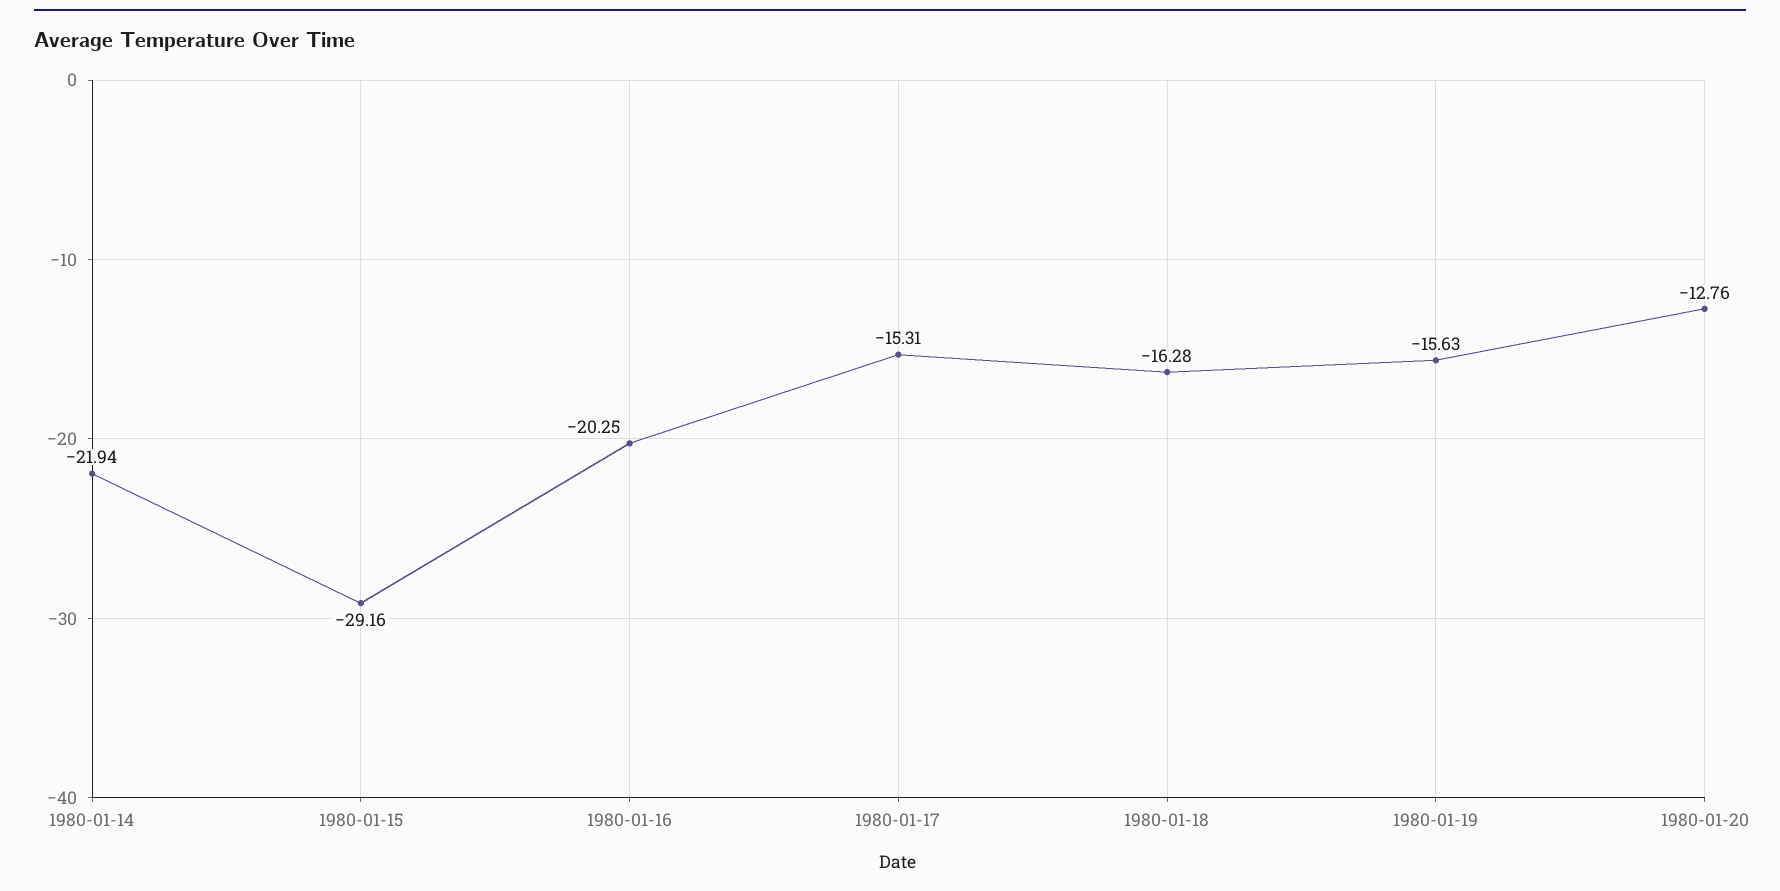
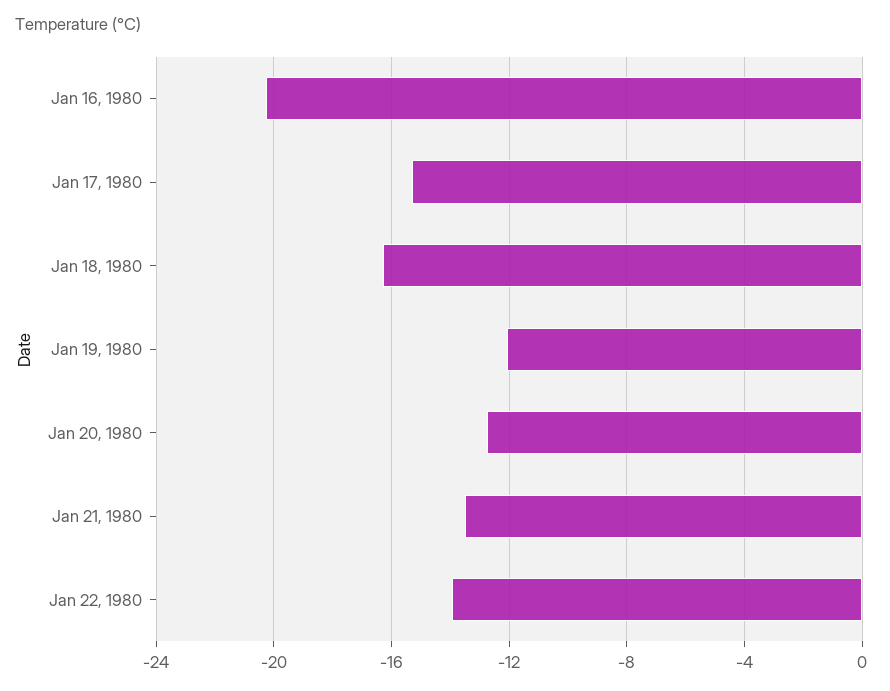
1980-01-14: -21.94 -> none
1980-01-15: -29.16 -> none
1980-01-19: -15.63 -> -12
Jan 21, 1980: none -> -13.5
Jan 22, 1980: none -> -14

